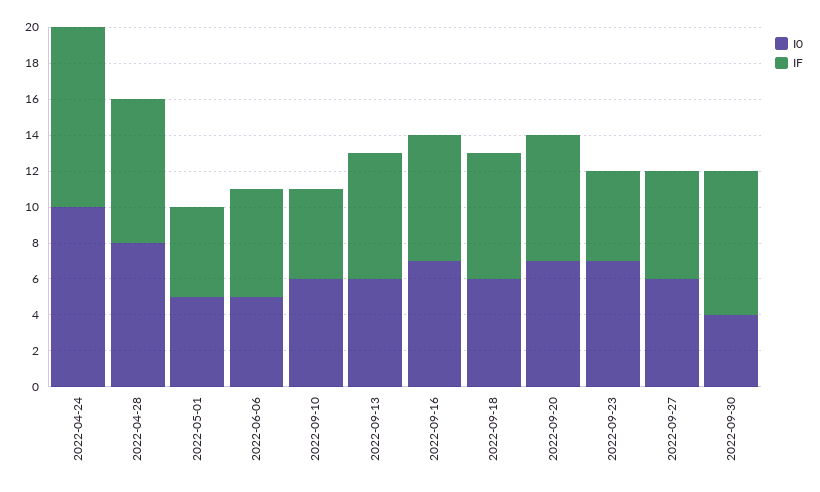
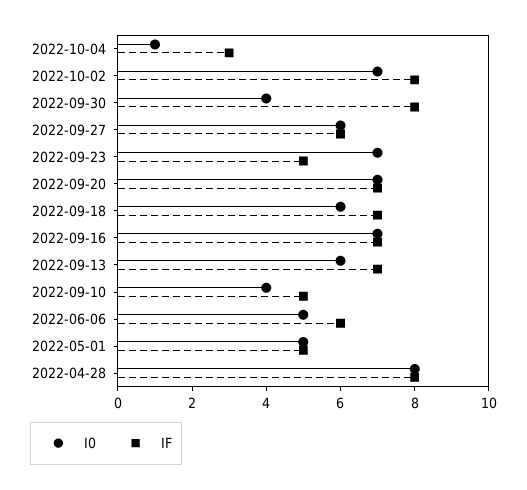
I0, 2022-04-24: 10 -> none
IF, 2022-04-24: 10 -> none
I0, 2022-09-10: 6 -> 4
I0, 2022-10-04: none -> 1
IF, 2022-10-04: none -> 3
I0, 2022-10-02: none -> 7
IF, 2022-10-02: none -> 8

